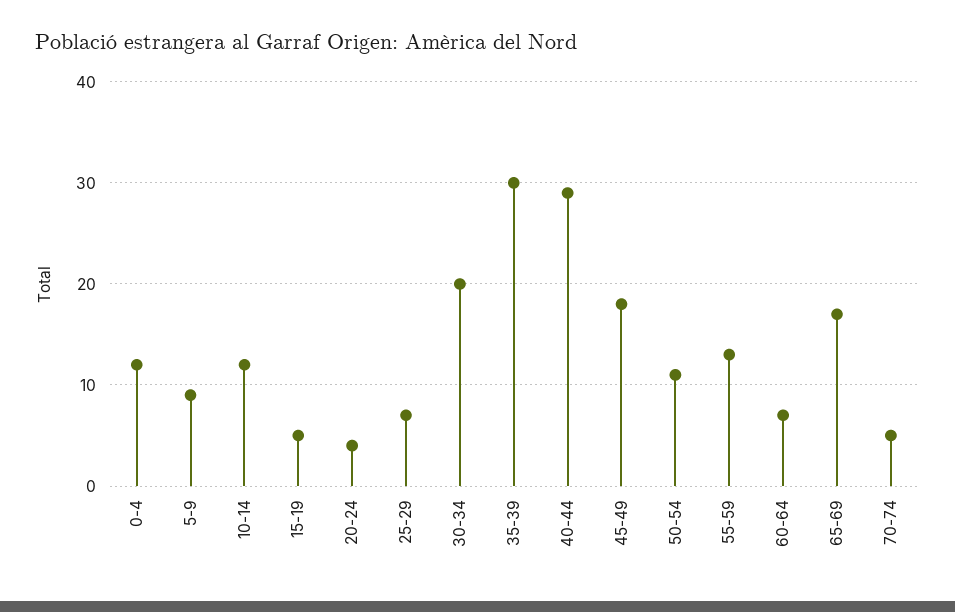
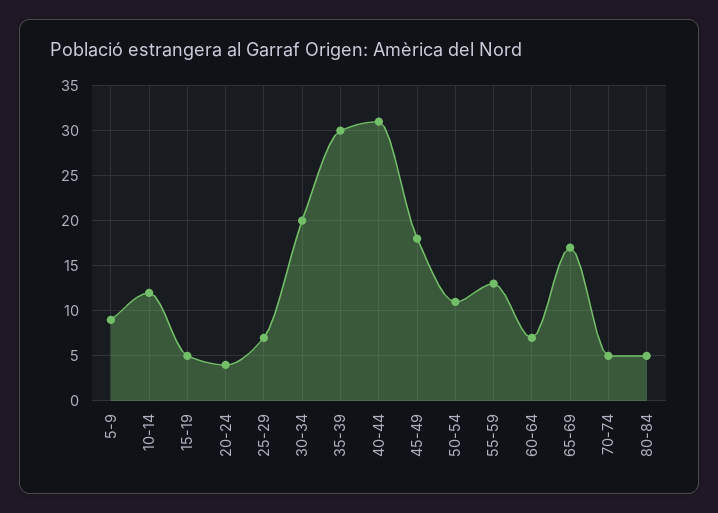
0-4: 12 -> none
40-44: 29 -> 31
80-84: none -> 5

